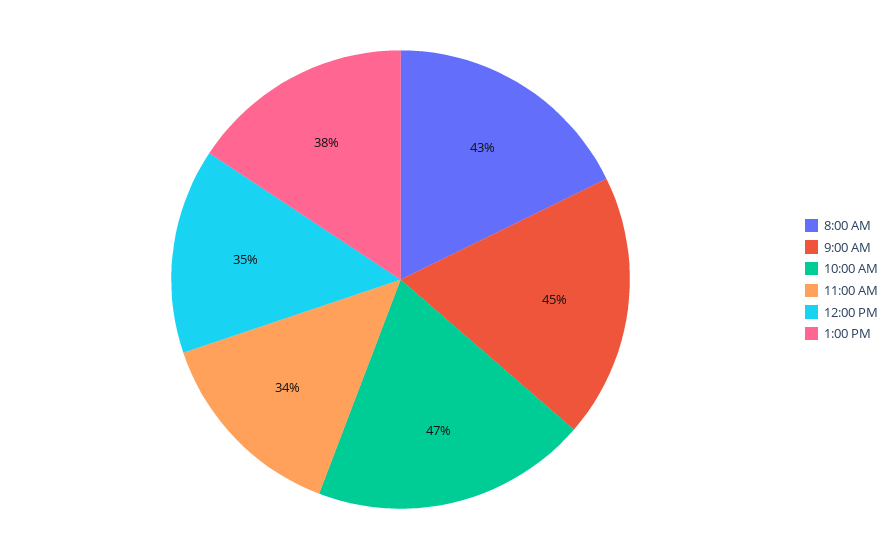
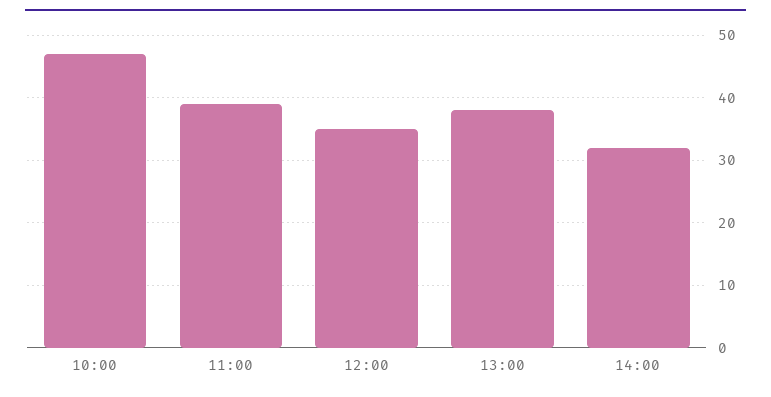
8:00 AM: 43 -> none
9:00 AM: 45 -> none
11:00 AM: 34 -> 39
14:00: none -> 32

